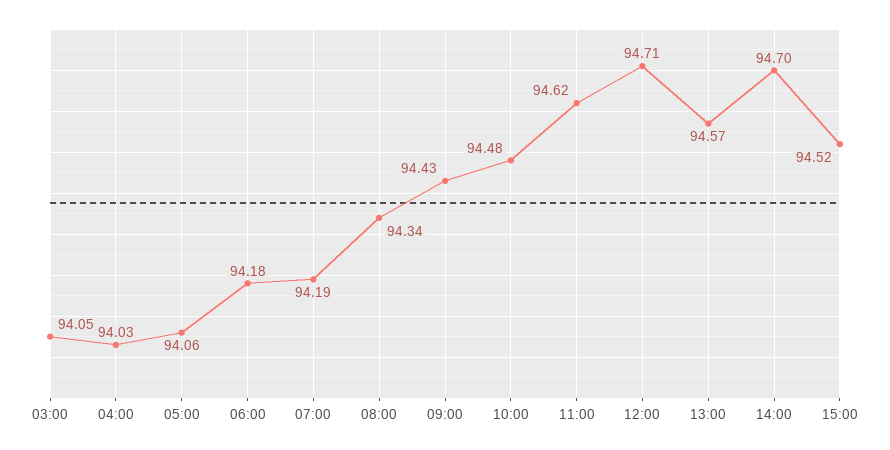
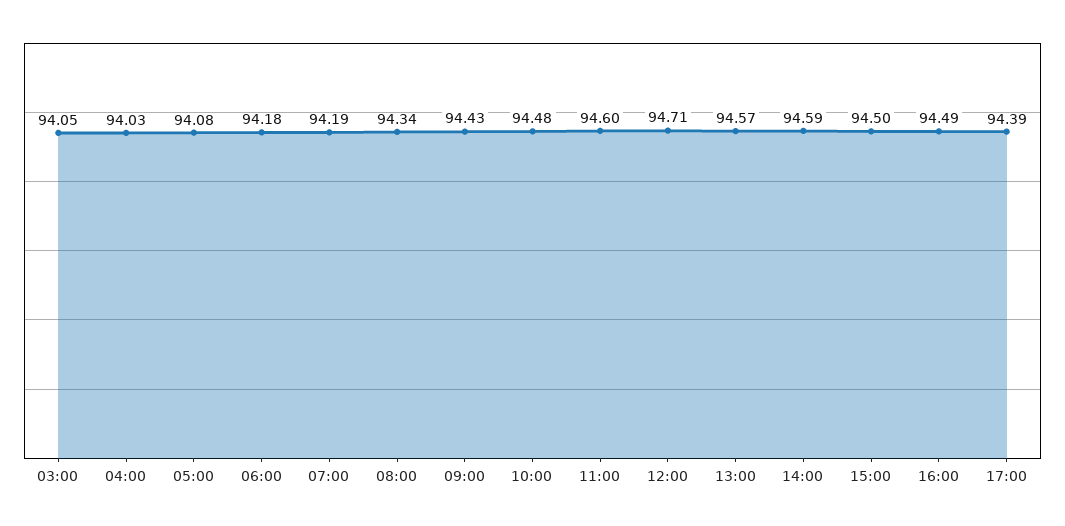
05:00: 94.06 -> 94.08
11:00: 94.62 -> 94.6
14:00: 94.7 -> 94.59
15:00: 94.52 -> 94.5
16:00: none -> 94.49
17:00: none -> 94.39

